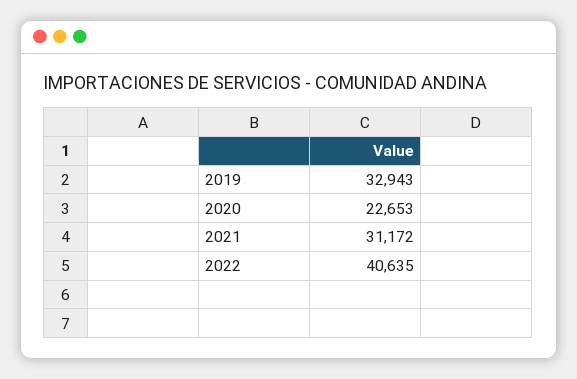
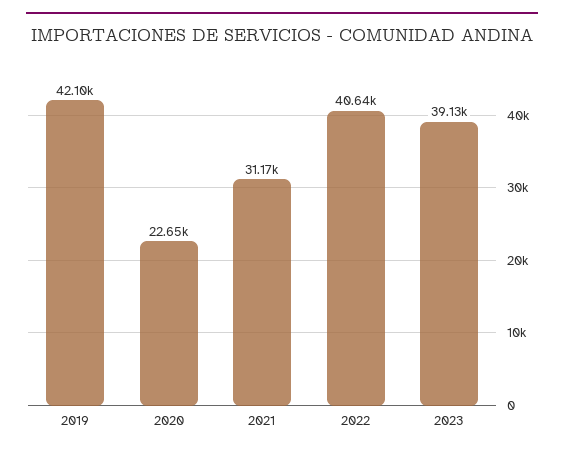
2019: 32943 -> 42100
2023: none -> 39130

